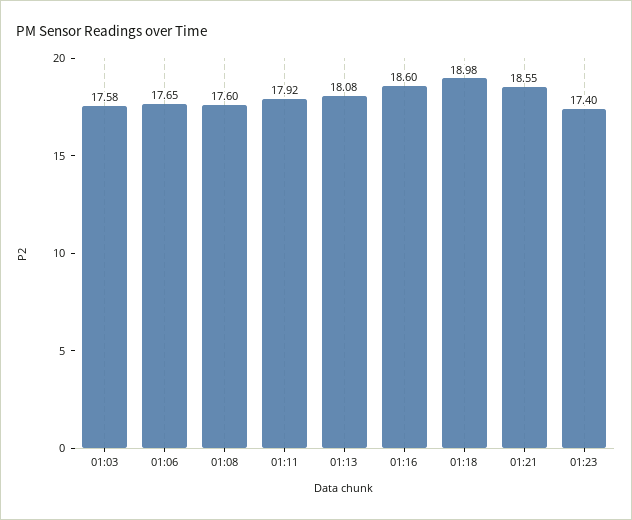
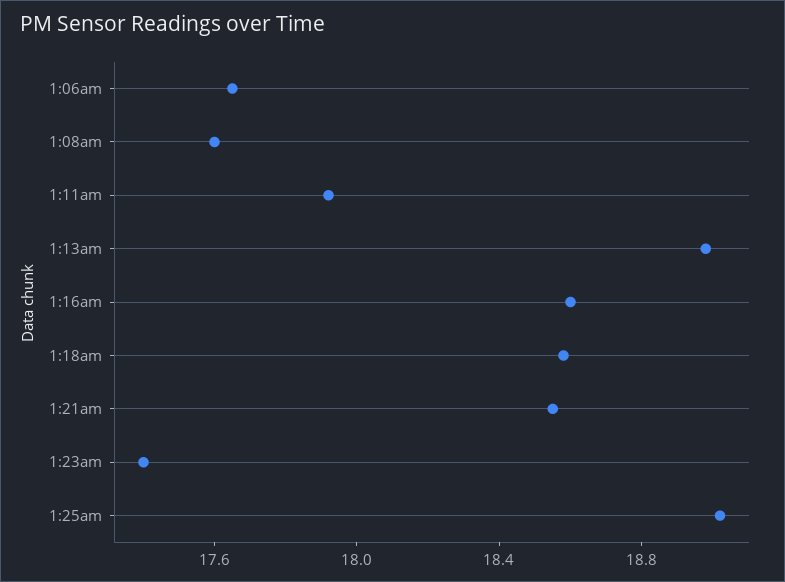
01:03: 17.58 -> none
01:13: 18.08 -> 19
01:18: 18.98 -> 18.6
1:25am: none -> 19

